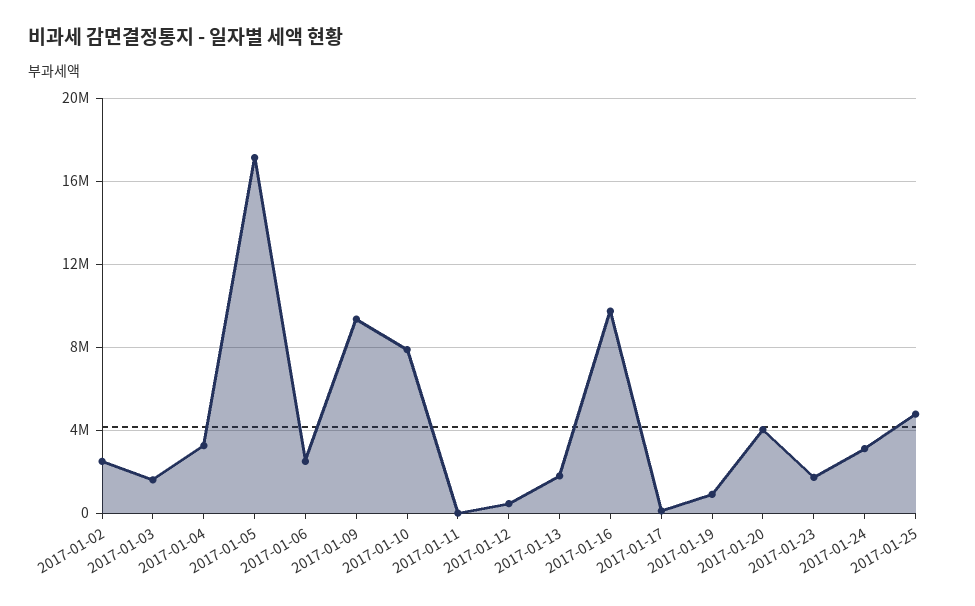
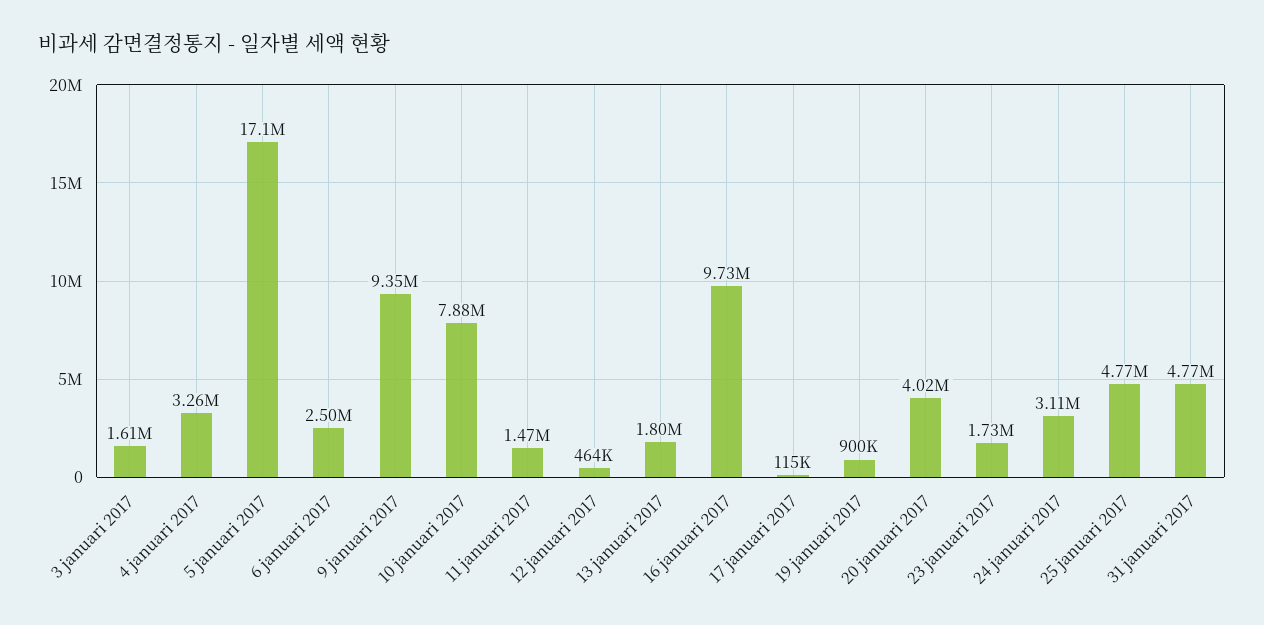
2017-01-02: 2500000 -> none
2017-01-11: 0 -> 1470000
31 januari 2017: none -> 4770000

